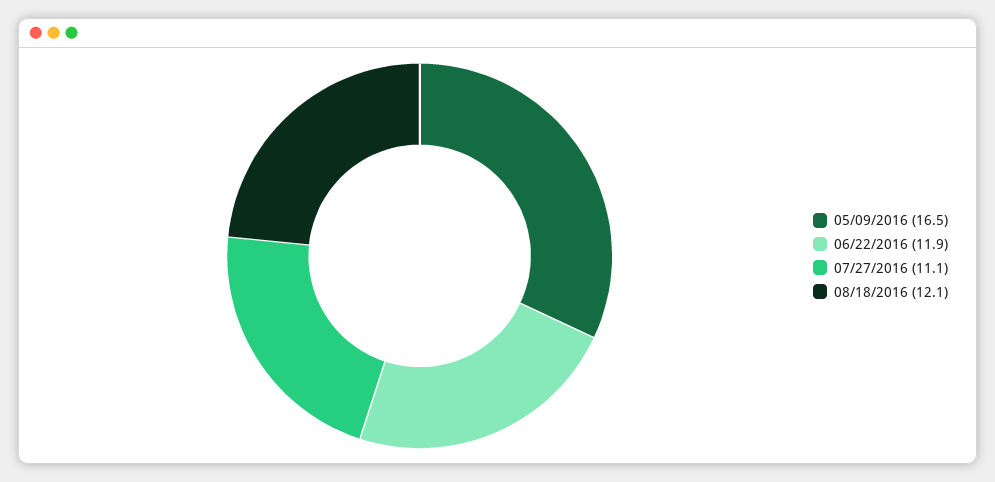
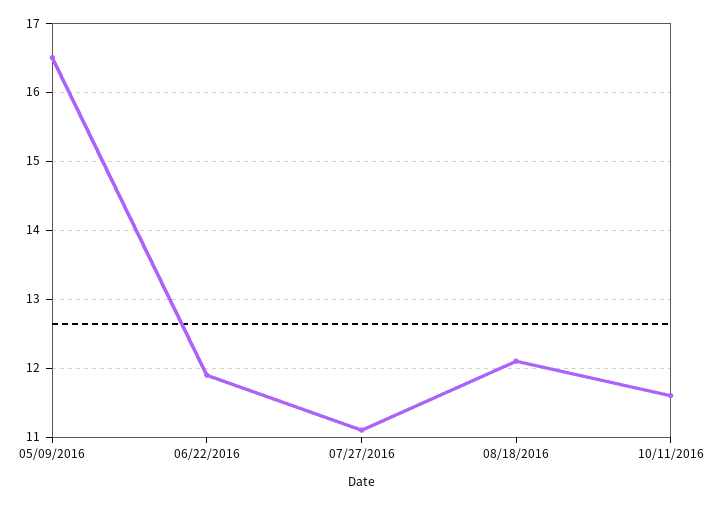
10/11/2016: none -> 11.6

